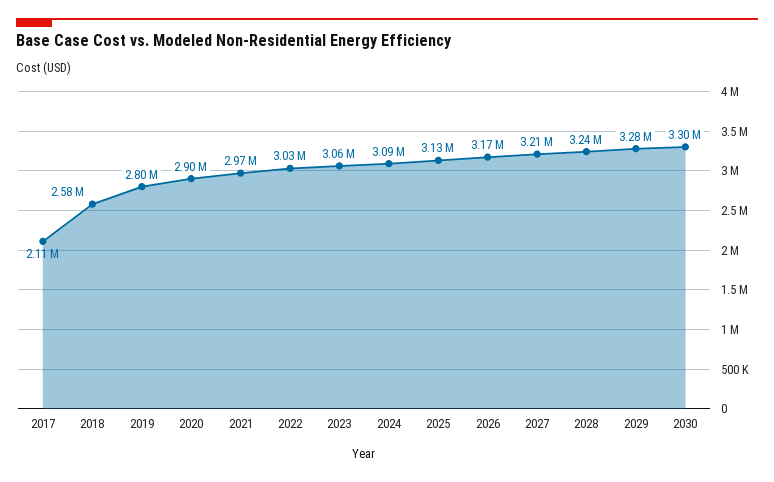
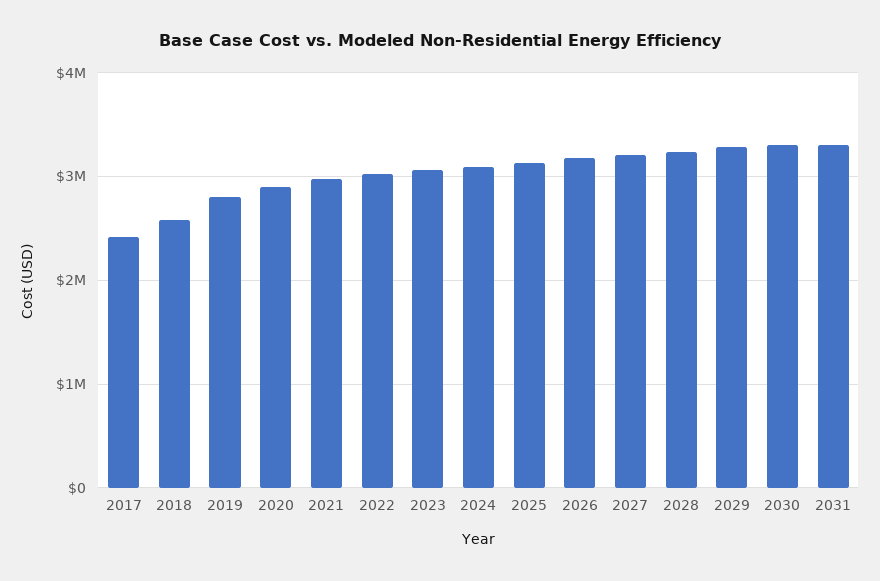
2017: 2110000 -> 2400000
2031: none -> 3300000

